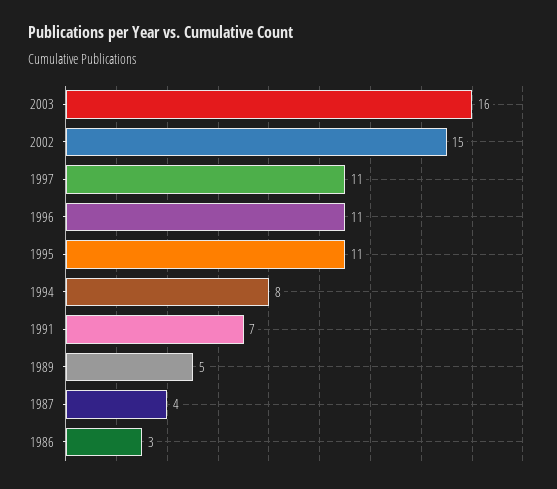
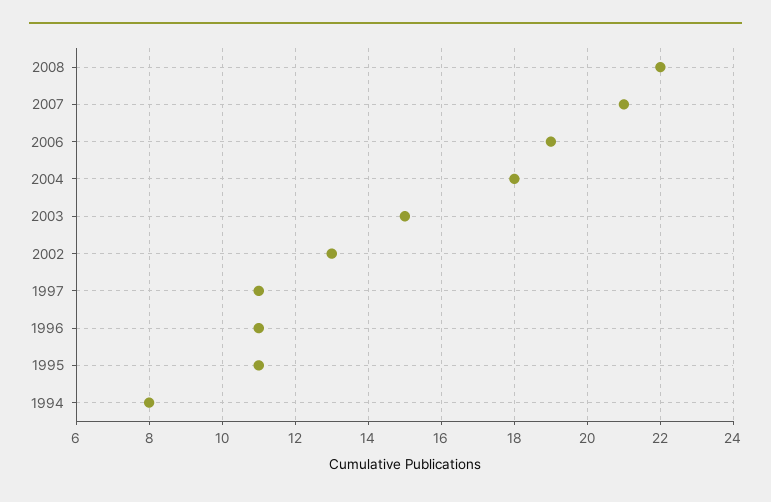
2003: 16 -> 15
2002: 15 -> 13
1991: 7 -> none
1989: 5 -> none
1987: 4 -> none
1986: 3 -> none
2008: none -> 22
2007: none -> 21
2006: none -> 19
2004: none -> 18

